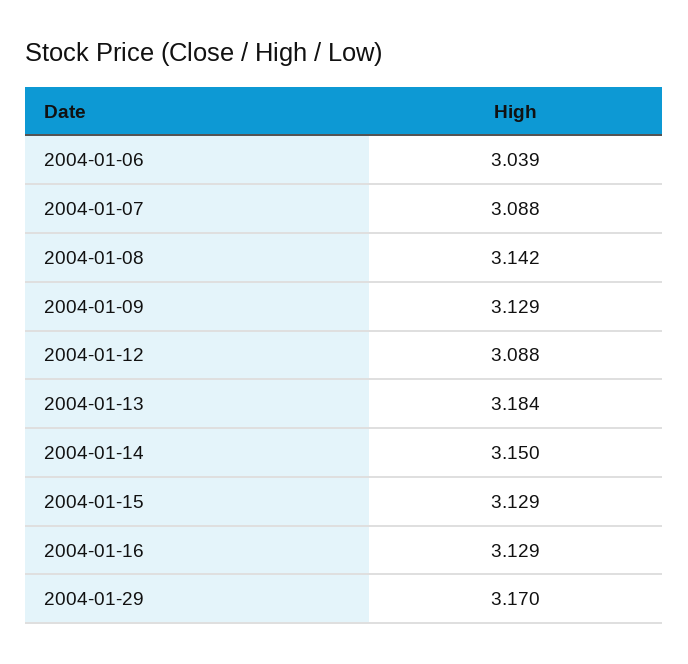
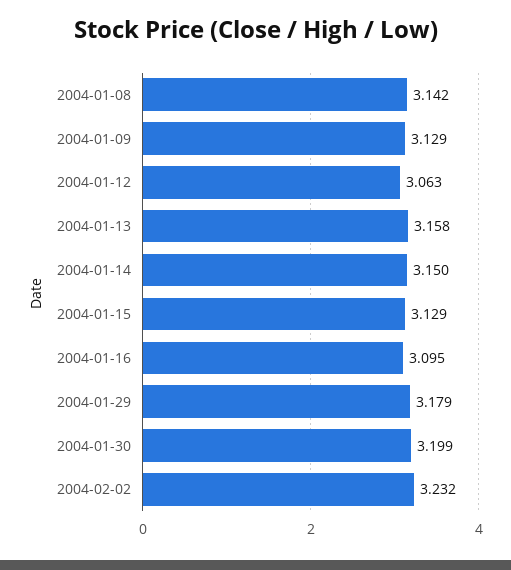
2004-01-06: 3.039 -> none
2004-01-07: 3.088 -> none
2004-01-12: 3.088 -> 3.063
2004-01-13: 3.184 -> 3.158
2004-01-16: 3.129 -> 3.095
2004-01-29: 3.17 -> 3.179
2004-01-30: none -> 3.199
2004-02-02: none -> 3.232

